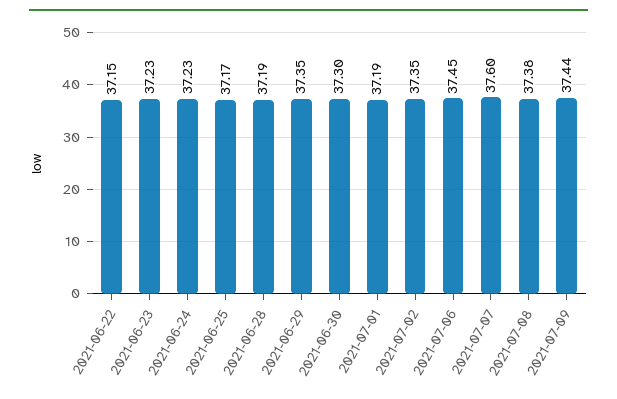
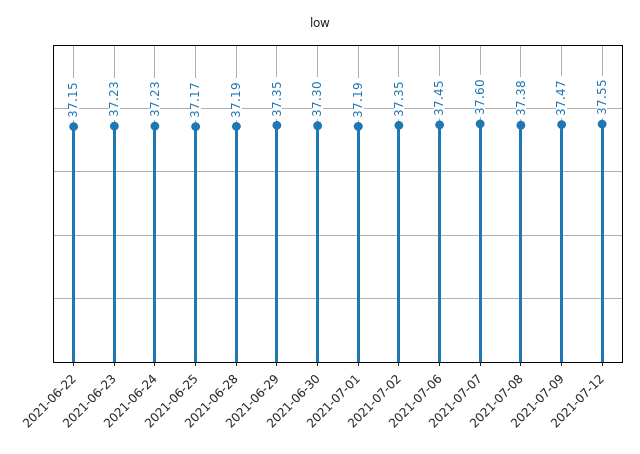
2021-07-09: 37.44 -> 37.47
2021-07-12: none -> 37.55

